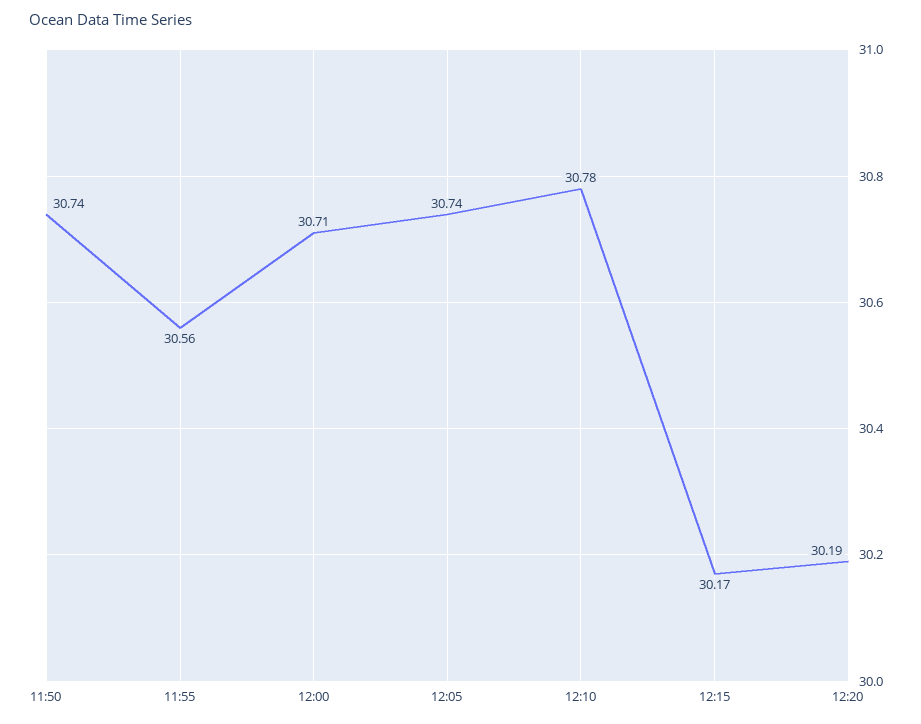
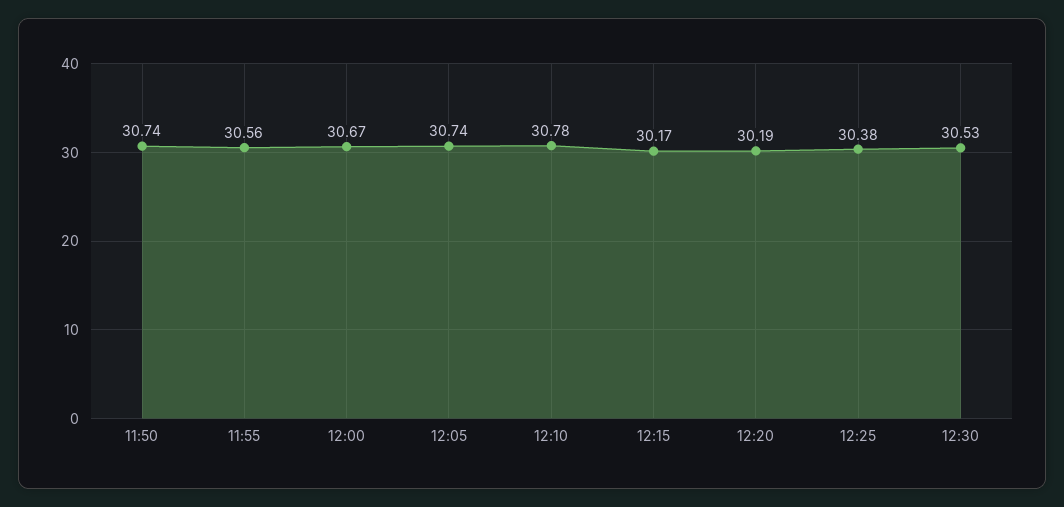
12:00: 30.71 -> 30.67
12:25: none -> 30.38
12:30: none -> 30.53

